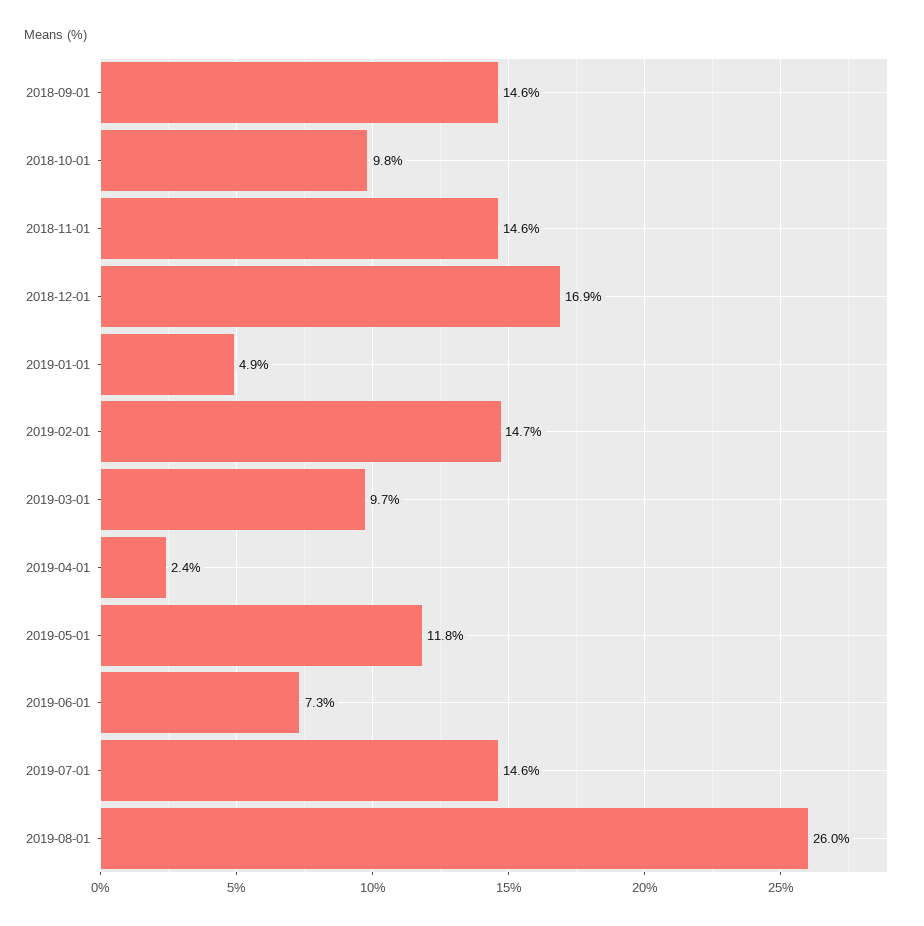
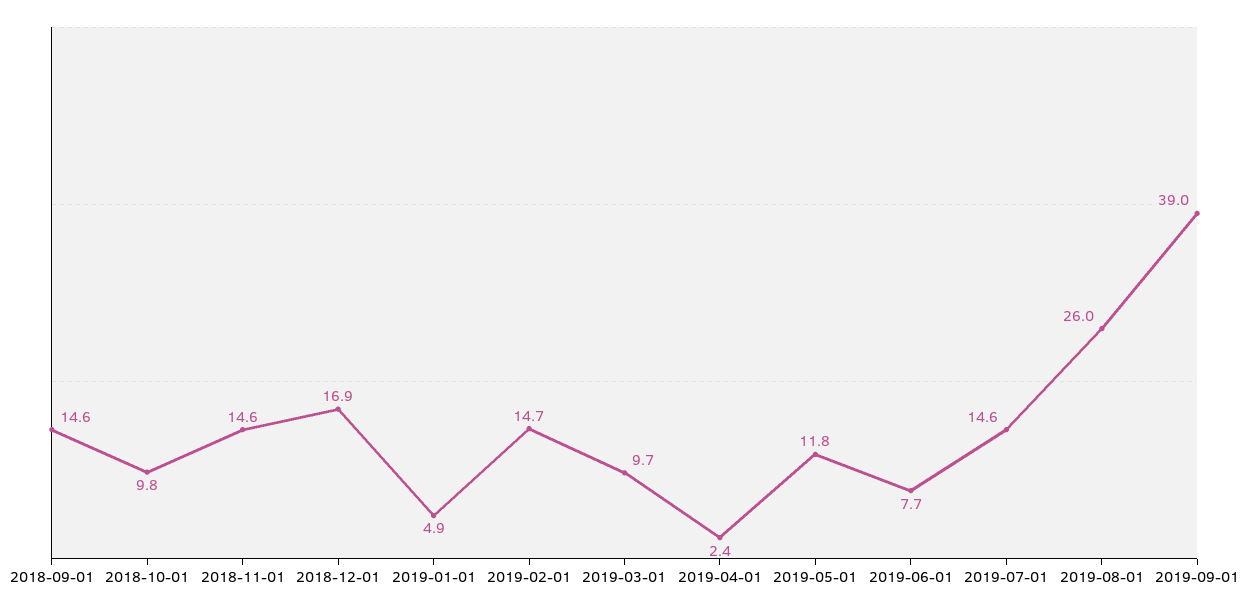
2019-06-01: 7.3 -> 7.7
2019-09-01: none -> 39

